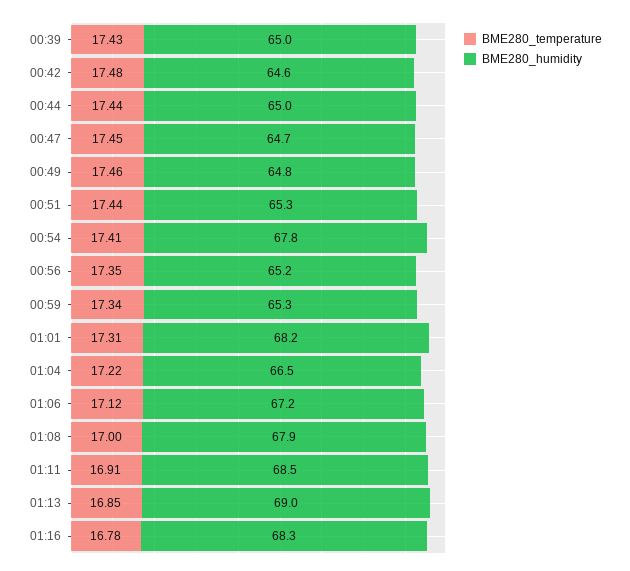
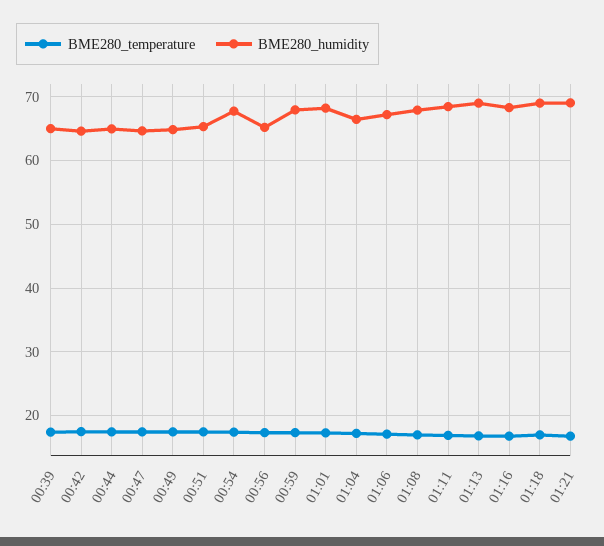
BME280_humidity, 00:59: 65.3 -> 68
BME280_temperature, 01:18: none -> 17
BME280_humidity, 01:18: none -> 69
BME280_temperature, 01:21: none -> 17
BME280_humidity, 01:21: none -> 69

